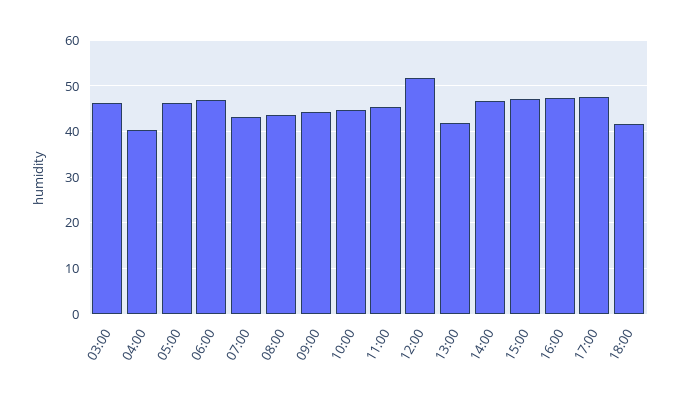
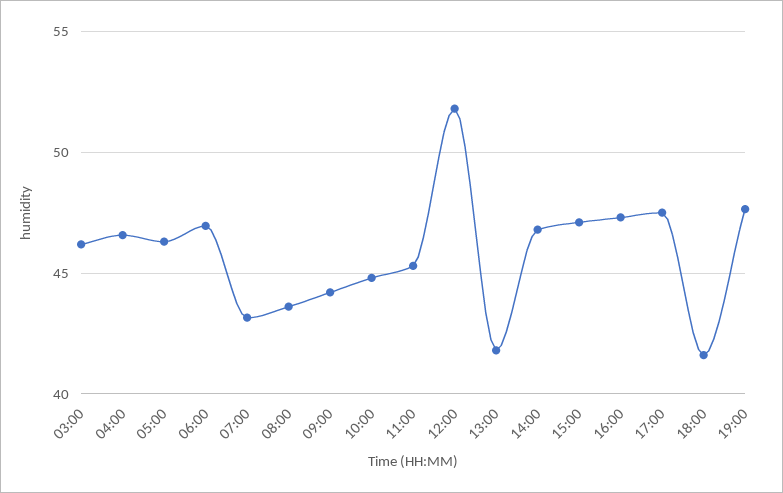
04:00: 40 -> 46.5
19:00: none -> 47.5

